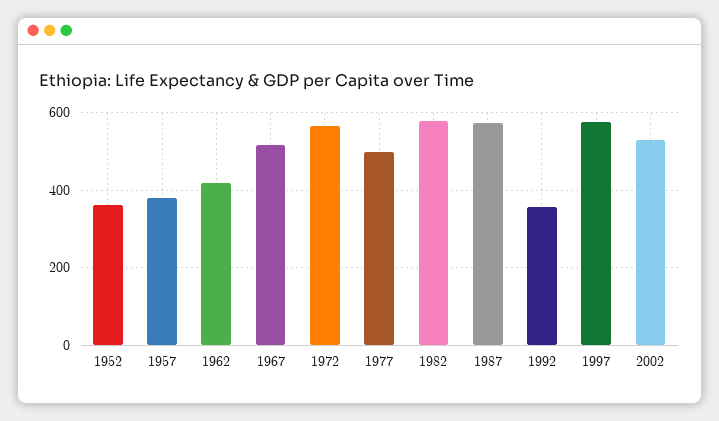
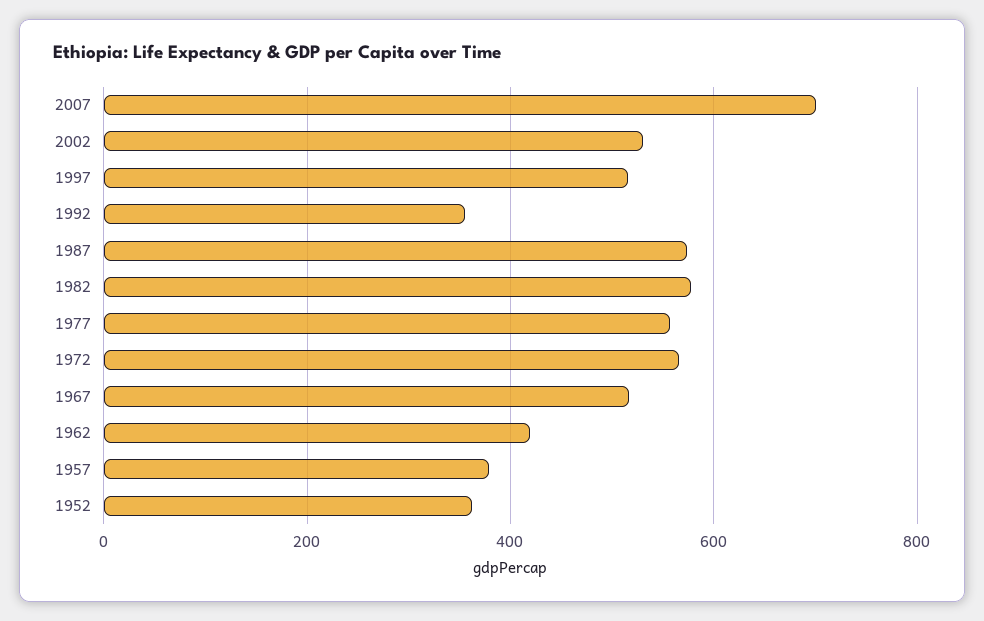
1977: 500 -> 560
1997: 580 -> 520
2007: none -> 700

